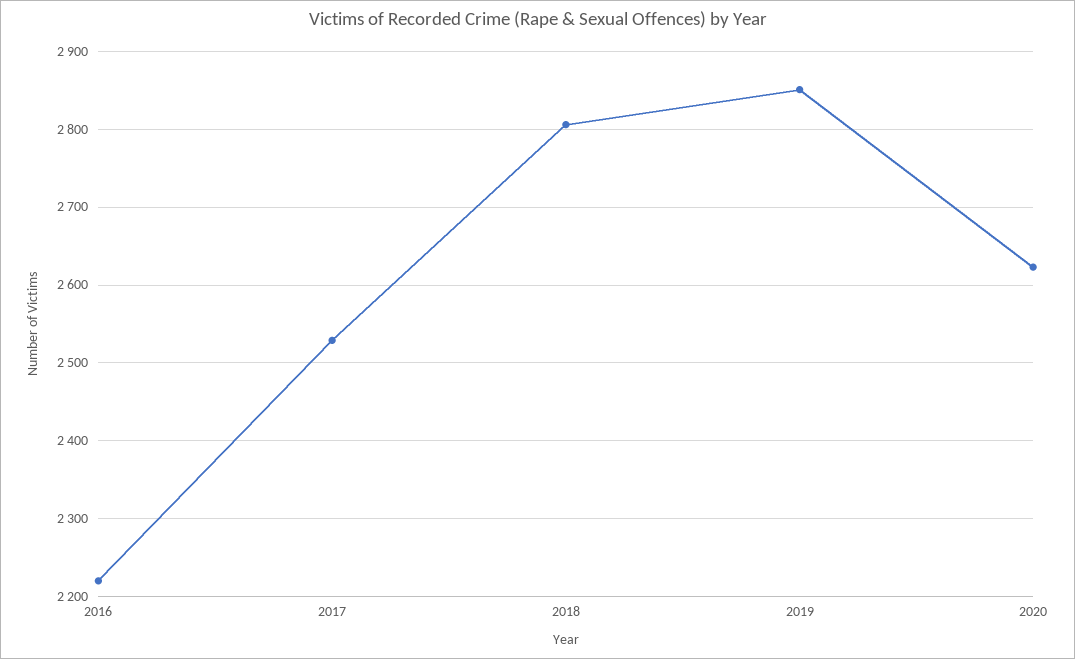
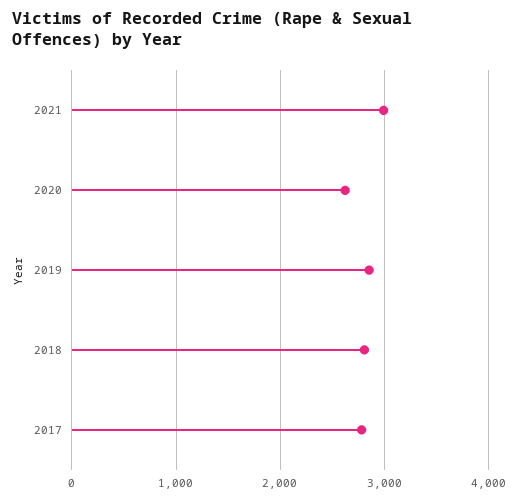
2016: 2220 -> none
2017: 2530 -> 2800
2021: none -> 3000

